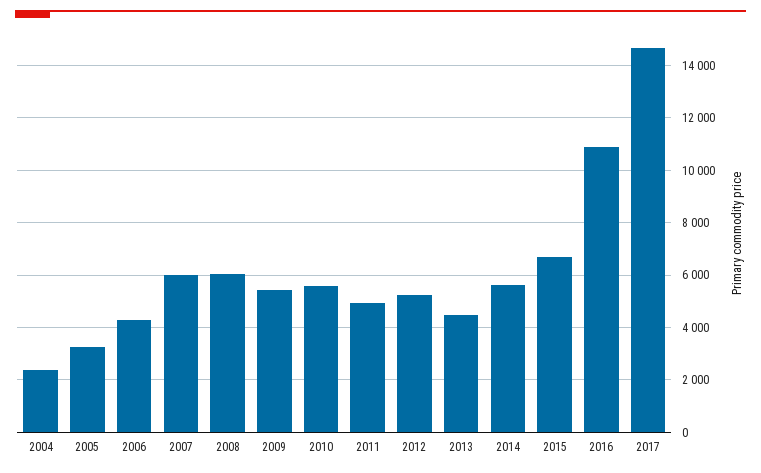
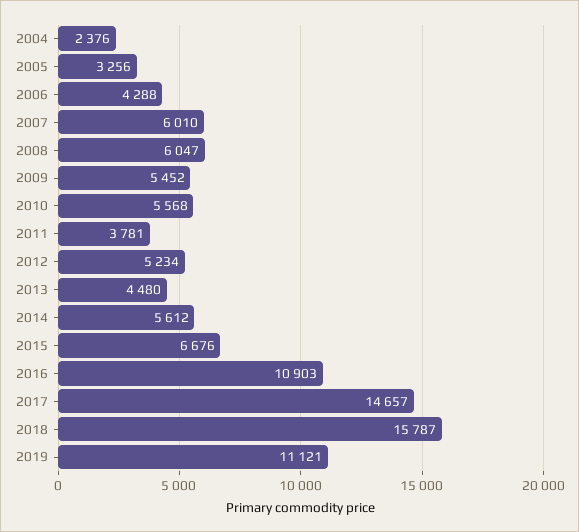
2011: 5000 -> 3781
2018: none -> 15787
2019: none -> 11121

